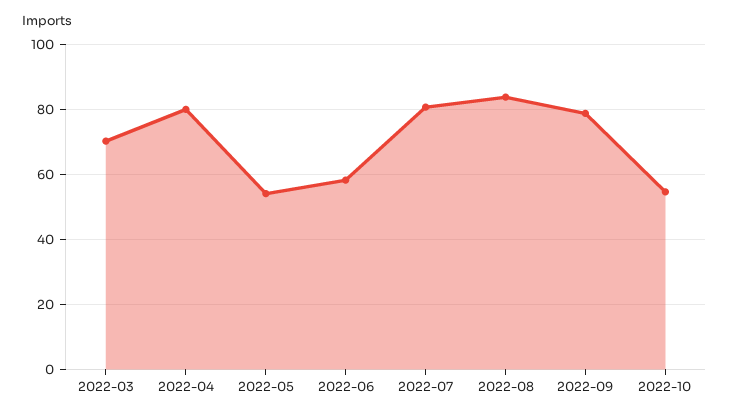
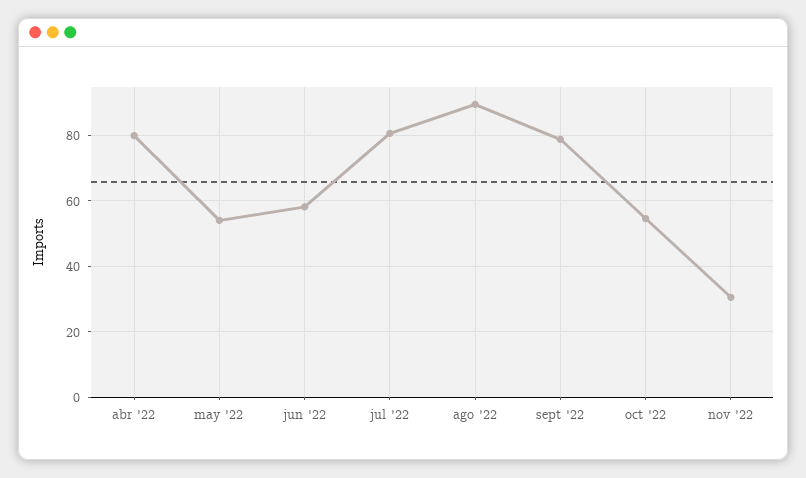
2022-03: 70 -> none
2022-08: 84 -> 90
nov '22: none -> 30

